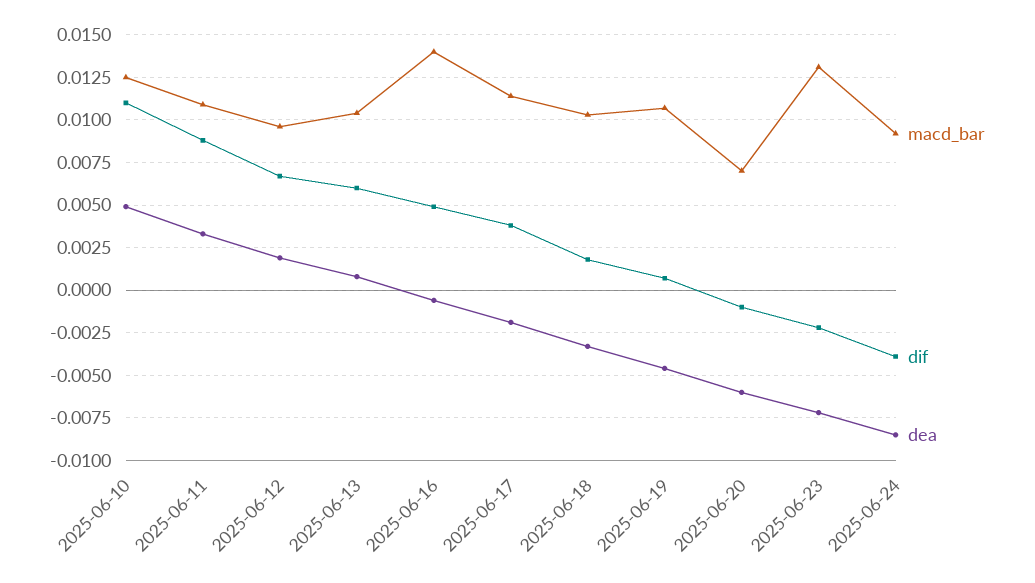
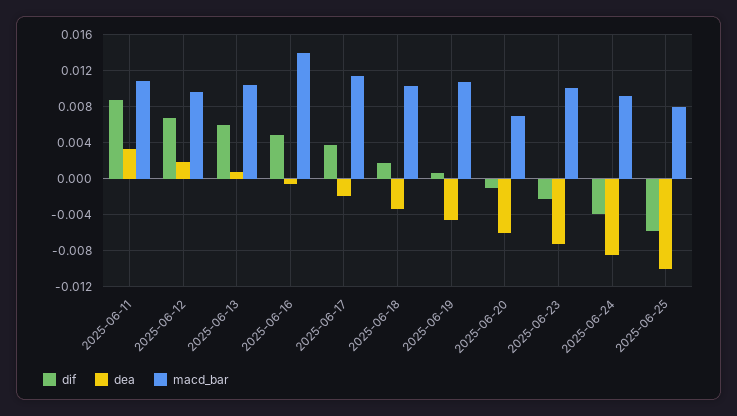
macd_bar, 2025-06-10: 0.0125 -> none
dif, 2025-06-10: 0.011 -> none
dea, 2025-06-10: 0.005 -> none
macd_bar, 2025-06-23: 0.013 -> 0.01
dif, 2025-06-25: none -> -0.006
dea, 2025-06-25: none -> -0.01
macd_bar, 2025-06-25: none -> 0.008

